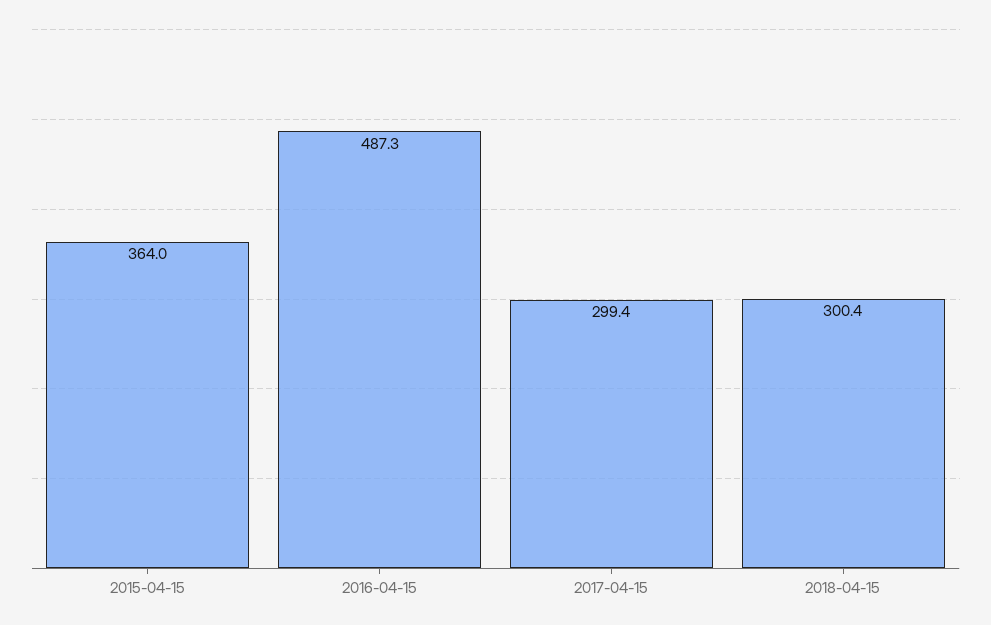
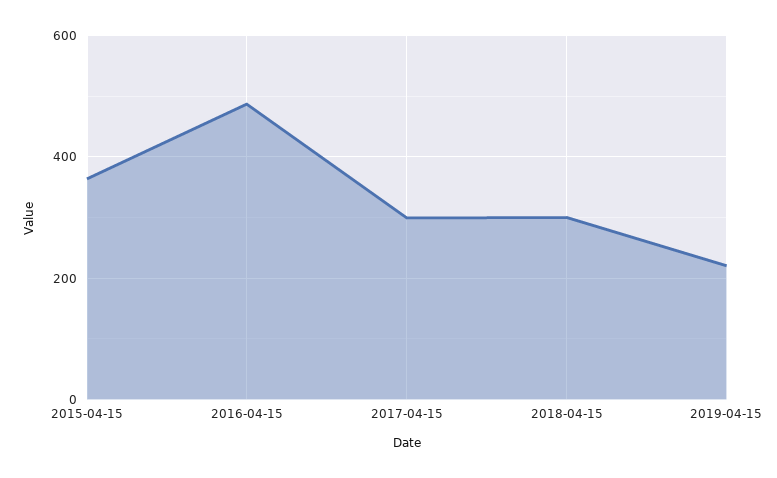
2019-04-15: none -> 220

